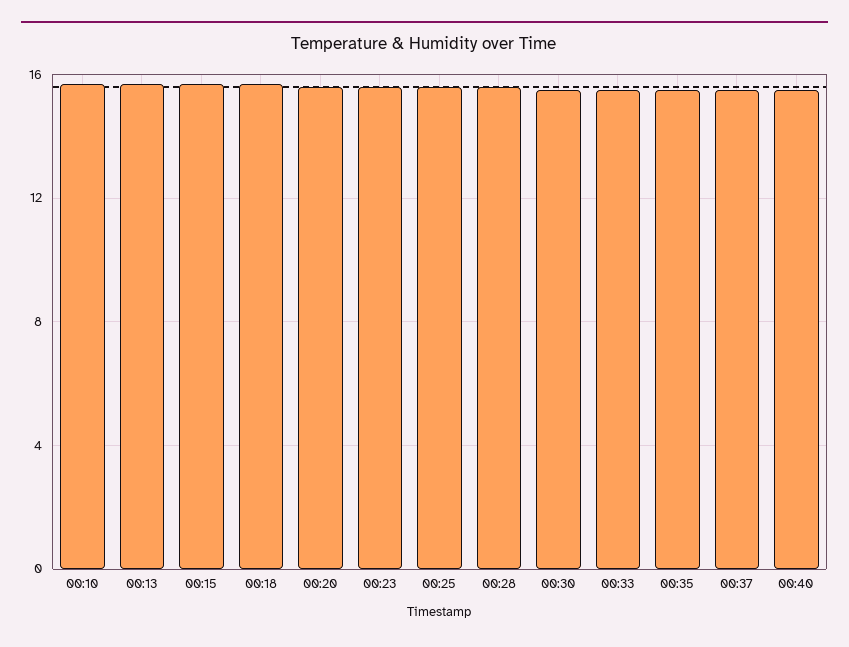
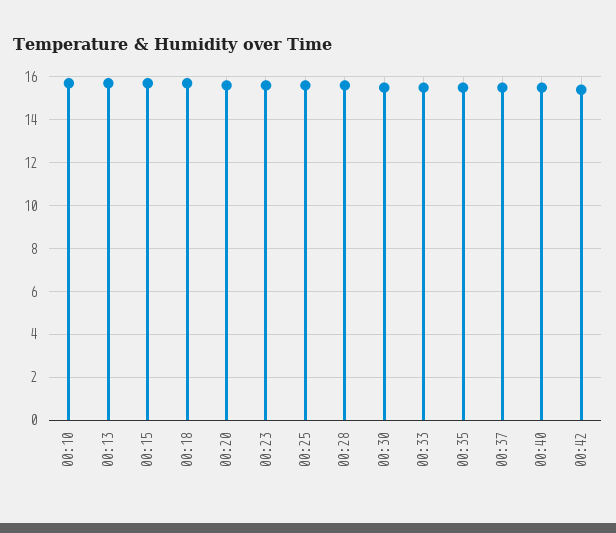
00:42: none -> 15.5

